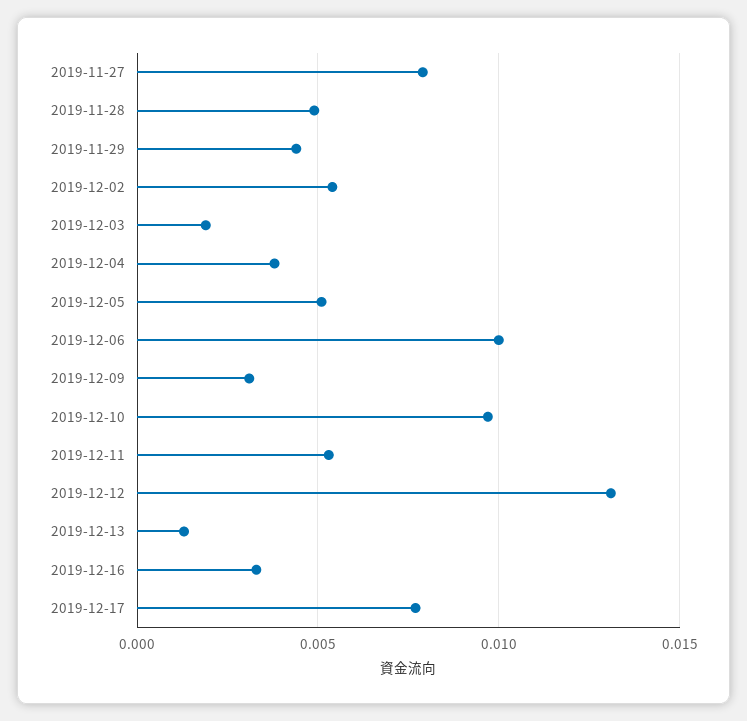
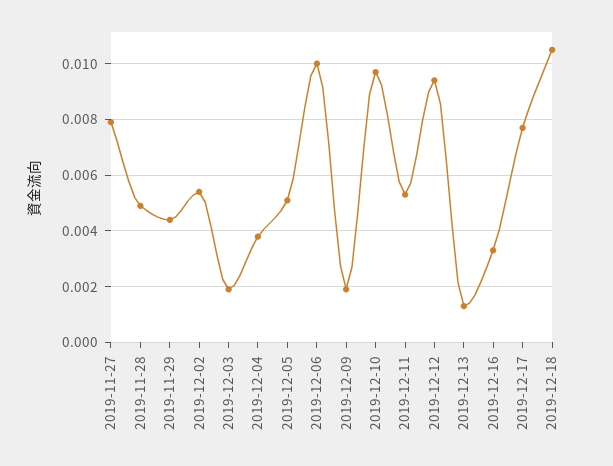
2019-12-09: 0.003 -> 0.002
2019-12-12: 0.013 -> 0.0095
2019-12-18: none -> 0.0105

